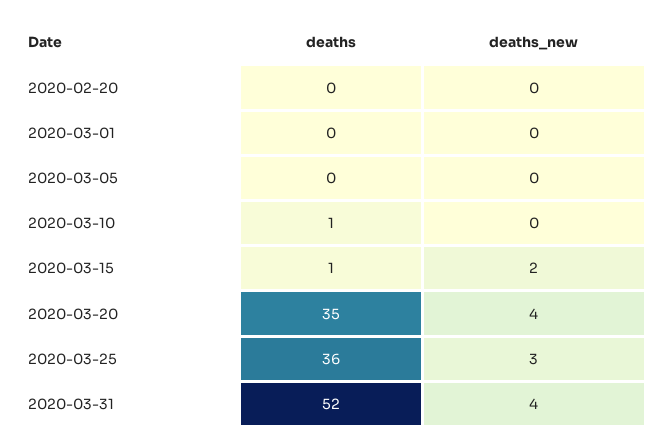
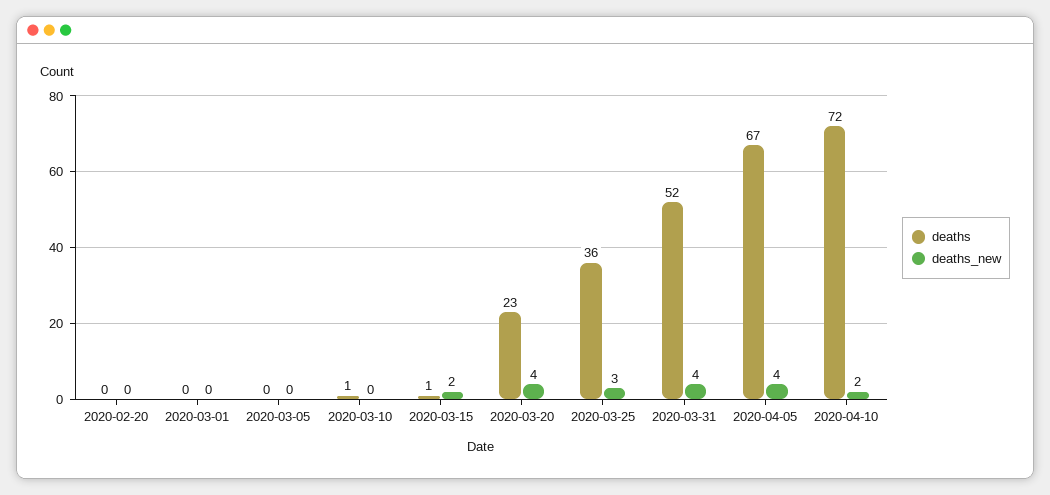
deaths, 2020-03-20: 35 -> 23
deaths, 2020-04-05: none -> 67
deaths_new, 2020-04-05: none -> 4
deaths, 2020-04-10: none -> 72
deaths_new, 2020-04-10: none -> 2

